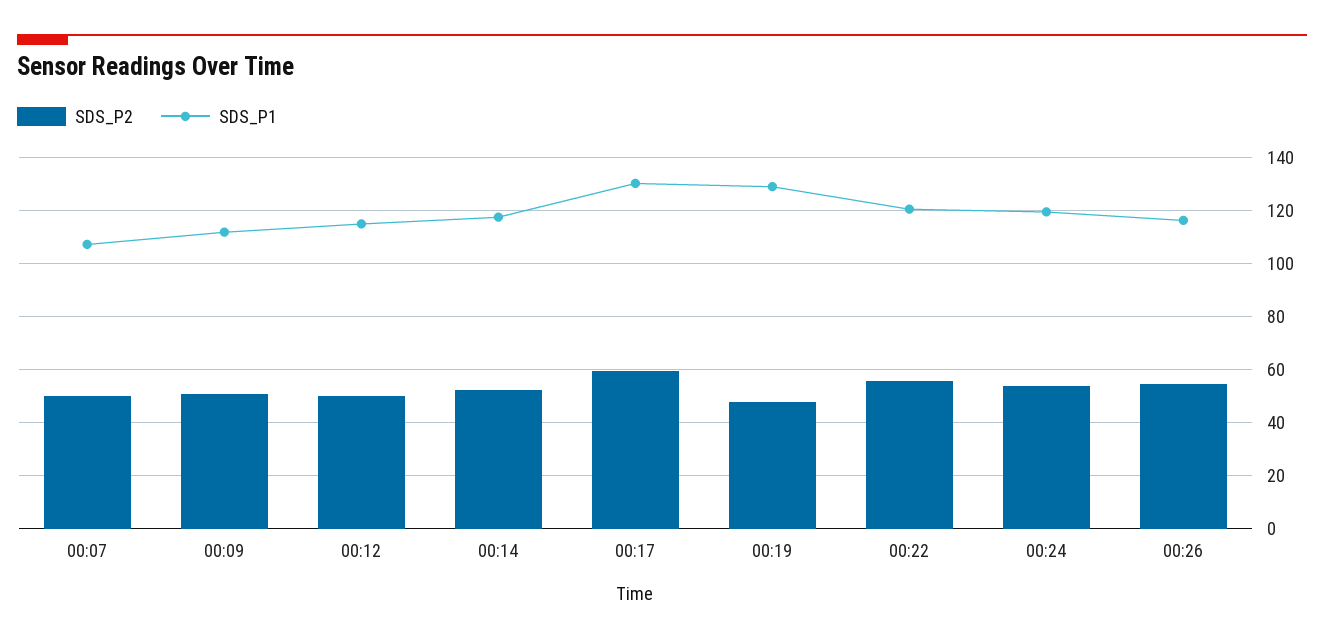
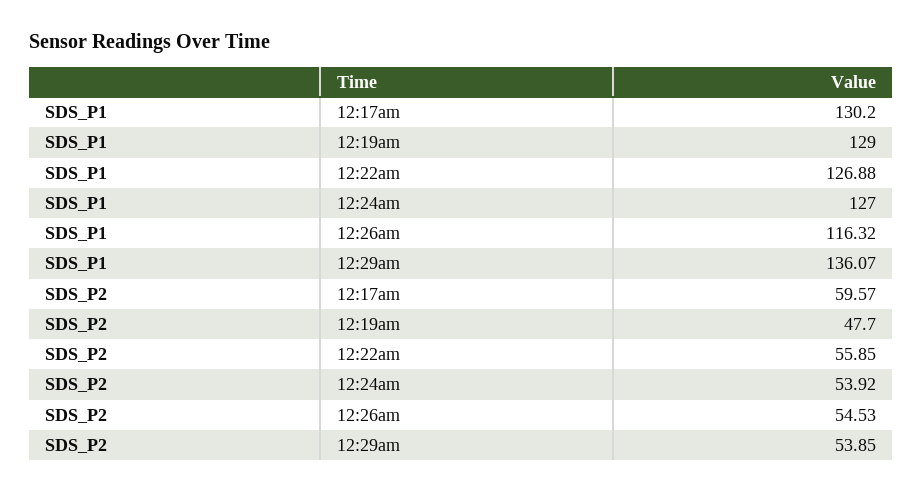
SDS_P2, 00:07: 50 -> none
SDS_P1, 00:07: 107.5 -> none
SDS_P2, 00:09: 50 -> none
SDS_P1, 00:09: 112.5 -> none
SDS_P2, 00:12: 50 -> none
SDS_P1, 00:12: 115 -> none
SDS_P2, 00:14: 52.5 -> none
SDS_P1, 00:14: 117.5 -> none
SDS_P1, 00:22: 120 -> 126.88
SDS_P1, 00:24: 120 -> 127
SDS_P1, 12:29am: none -> 136.07
SDS_P2, 12:29am: none -> 53.85

